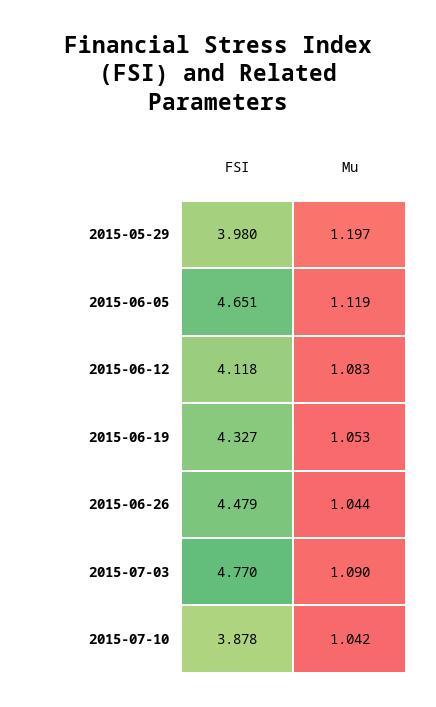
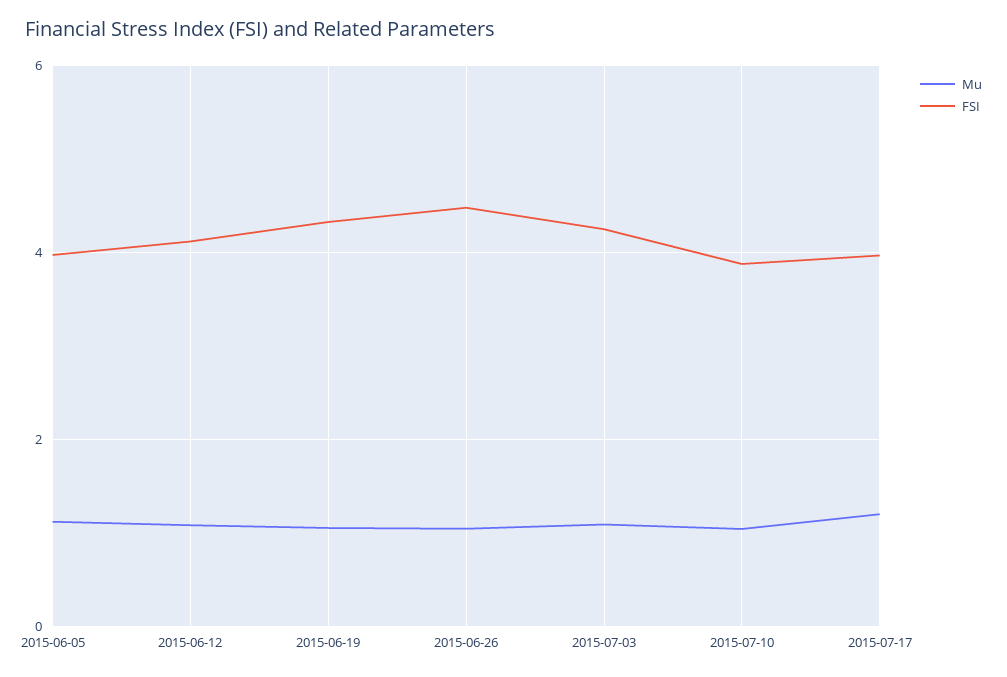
FSI, 2015-05-29: 3.98 -> none
Mu, 2015-05-29: 1.197 -> none
FSI, 2015-06-05: 4.651 -> 4
FSI, 2015-07-03: 4.77 -> 4.2
Mu, 2015-07-17: none -> 1.2
FSI, 2015-07-17: none -> 4

